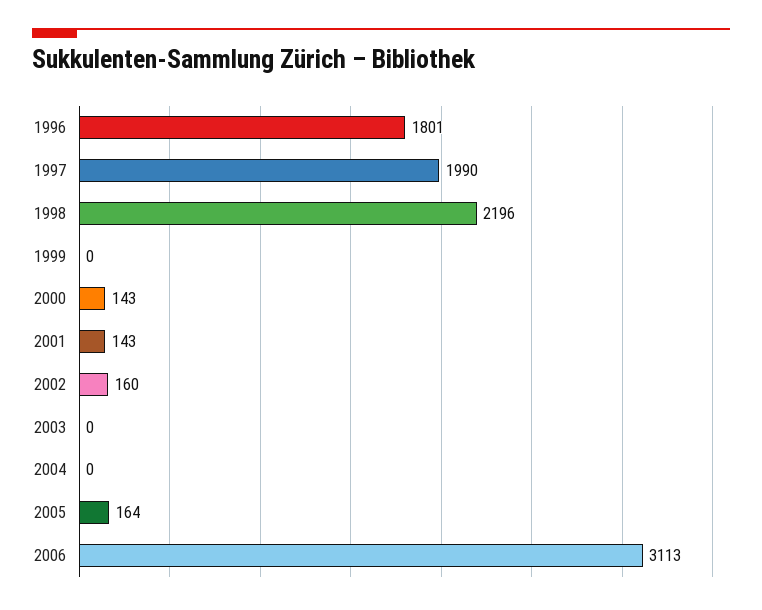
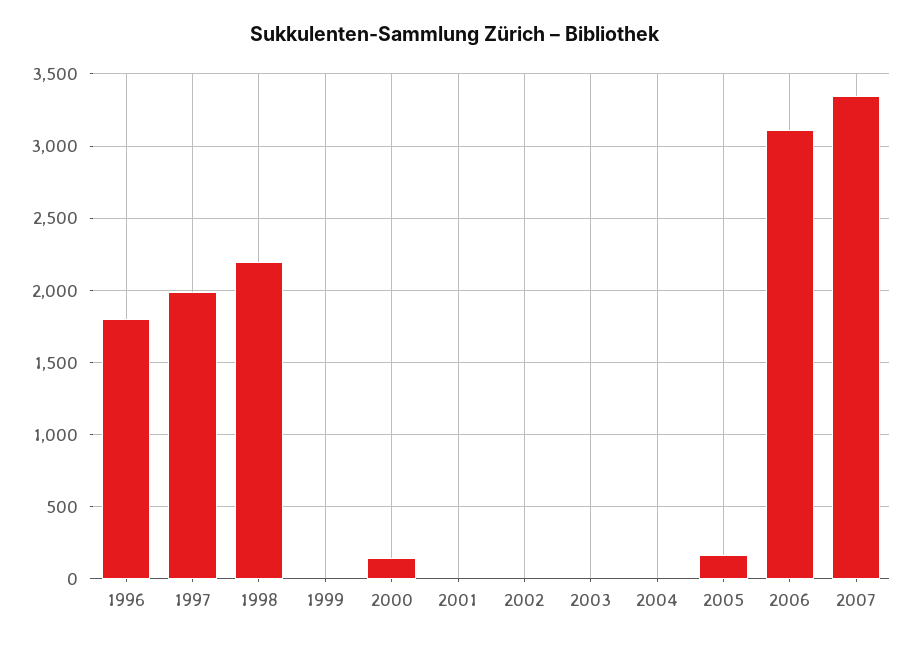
2001: 143 -> 0
2002: 160 -> 0
2007: none -> 3350

